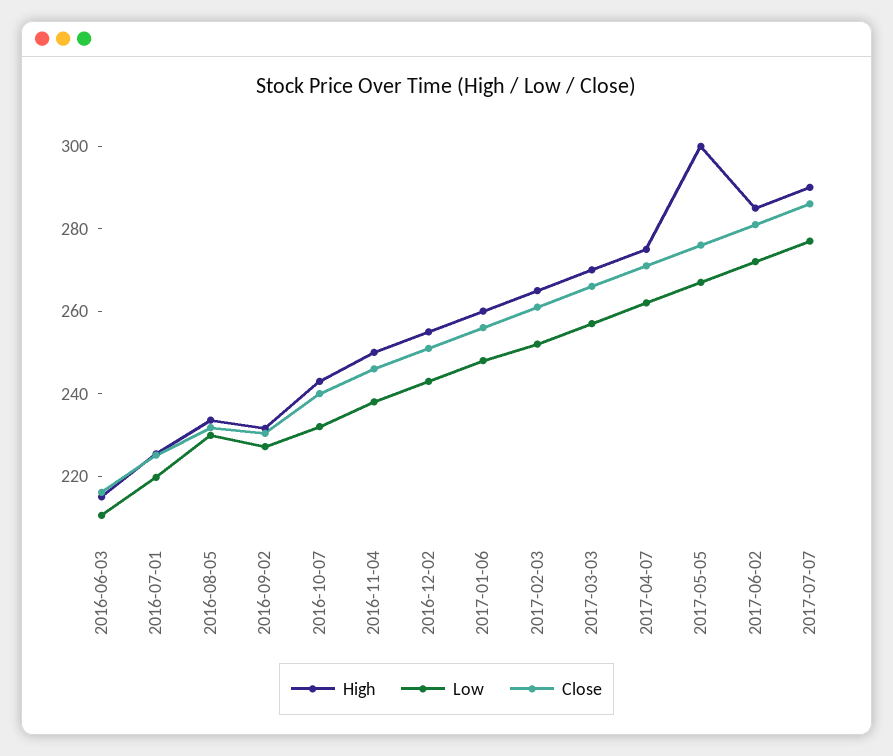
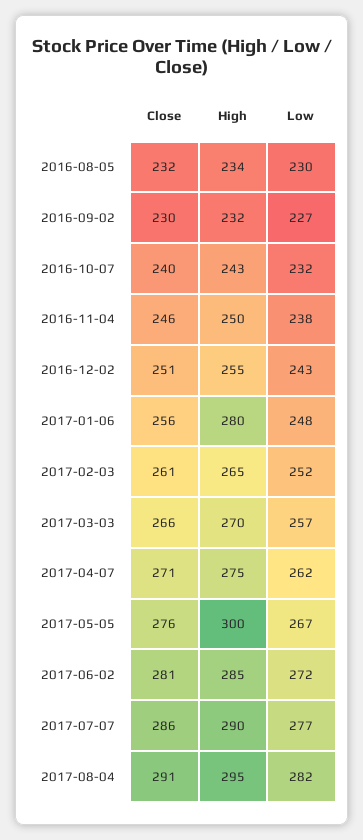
High, 2016-06-03: 215 -> none
Low, 2016-06-03: 210 -> none
Close, 2016-06-03: 215 -> none
High, 2016-07-01: 225 -> none
Low, 2016-07-01: 220 -> none
Close, 2016-07-01: 225 -> none
High, 2017-01-06: 260 -> 280
Close, 2017-08-04: none -> 291
High, 2017-08-04: none -> 295
Low, 2017-08-04: none -> 282

